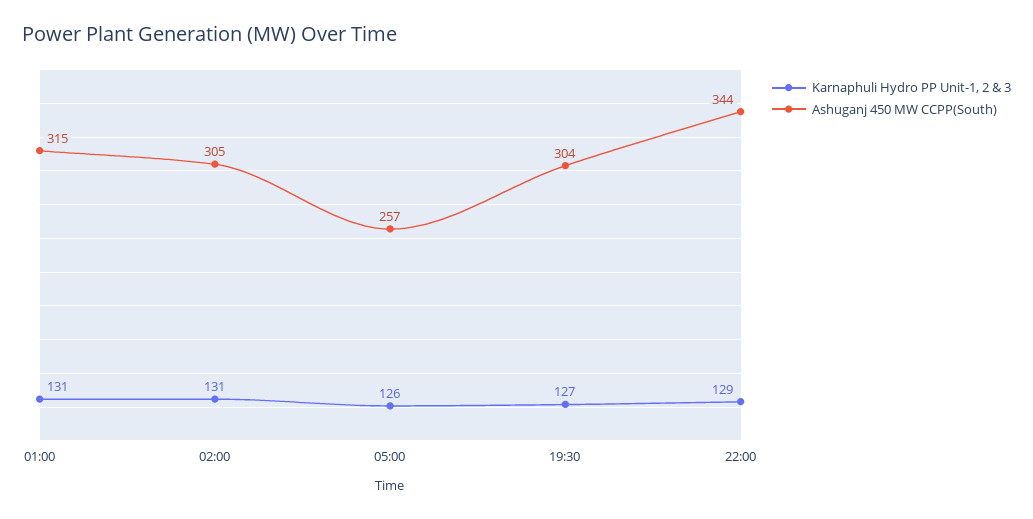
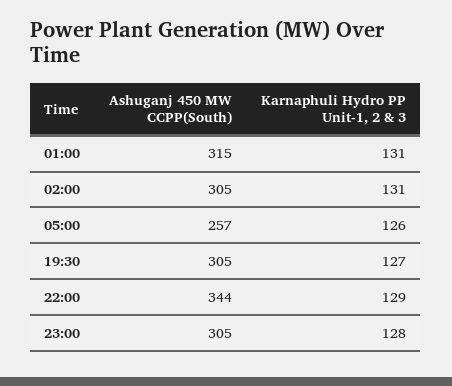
Ashuganj 450 MW CCPP(South), 19:30: 304 -> 305
Ashuganj 450 MW CCPP(South), 23:00: none -> 305
Karnaphuli Hydro PP Unit-1, 2 & 3, 23:00: none -> 128

